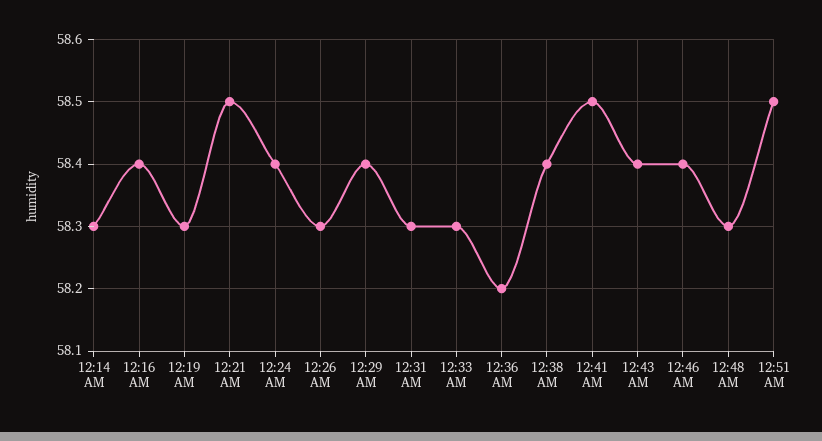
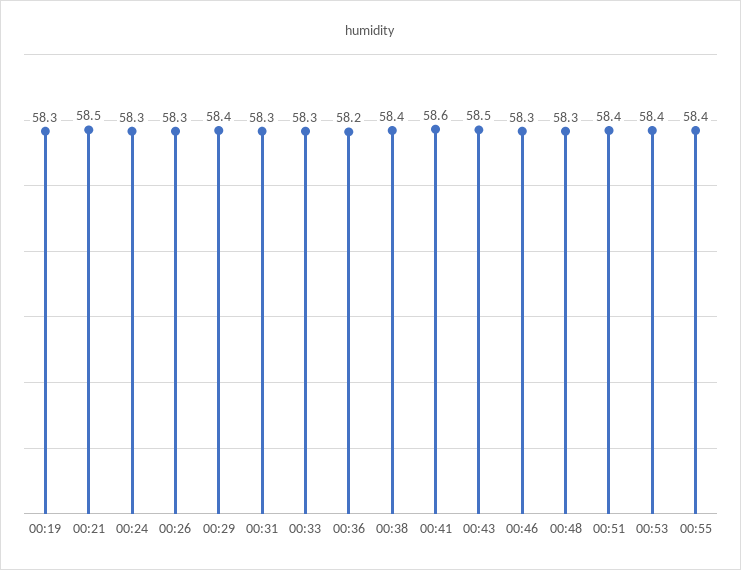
12:14 AM: 58.3 -> none
12:16 AM: 58.4 -> none
12:24 AM: 58.4 -> 58.3
12:41 AM: 58.5 -> 58.6
12:43 AM: 58.4 -> 58.5
12:46 AM: 58.4 -> 58.3
12:51 AM: 58.5 -> 58.4
00:53: none -> 58.4
00:55: none -> 58.4

